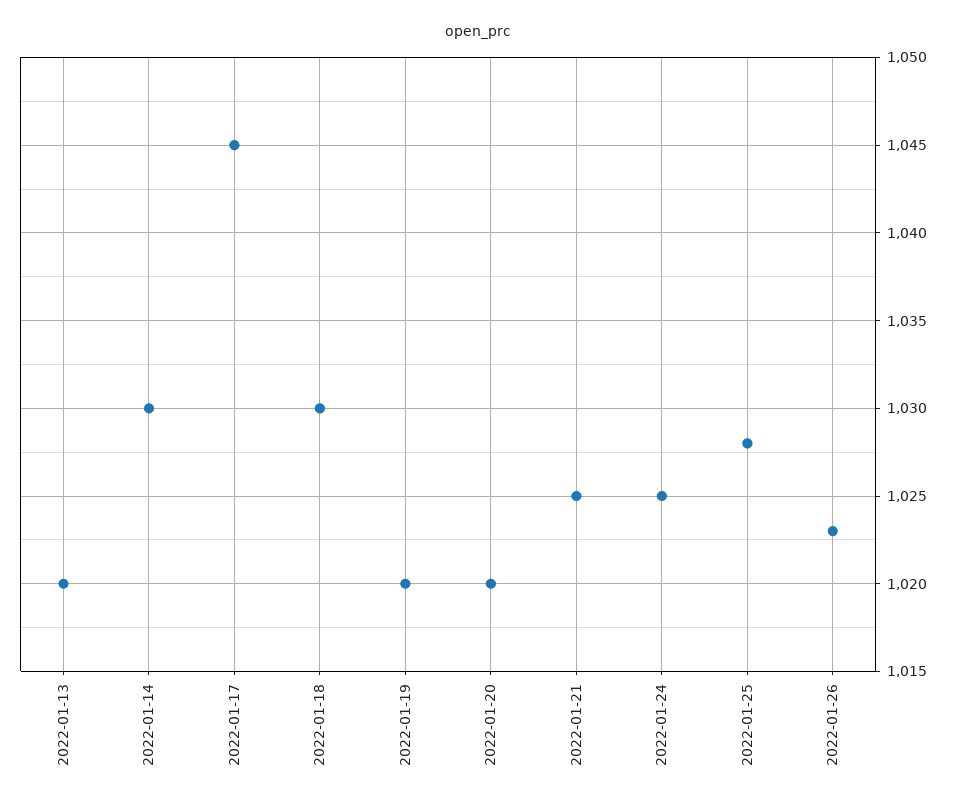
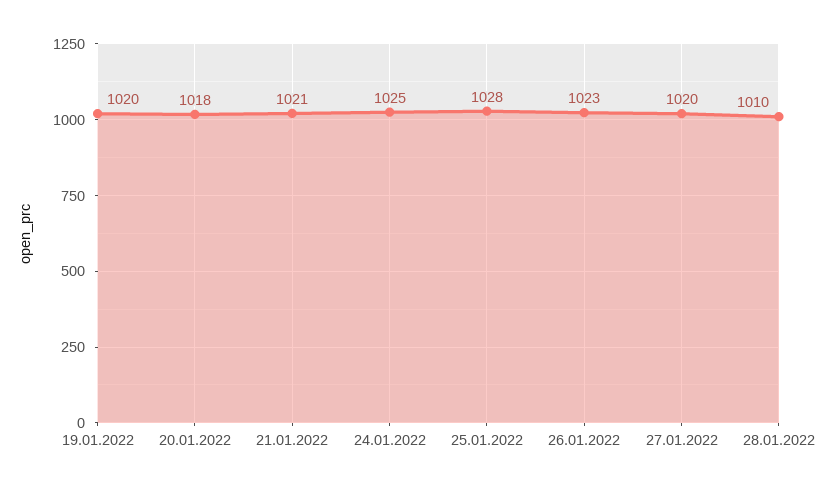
2022-01-13: 1020 -> none
2022-01-14: 1030 -> none
2022-01-17: 1045 -> none
2022-01-18: 1030 -> none
2022-01-20: 1020 -> 1018
2022-01-21: 1025 -> 1021
27.01.2022: none -> 1020
28.01.2022: none -> 1010

